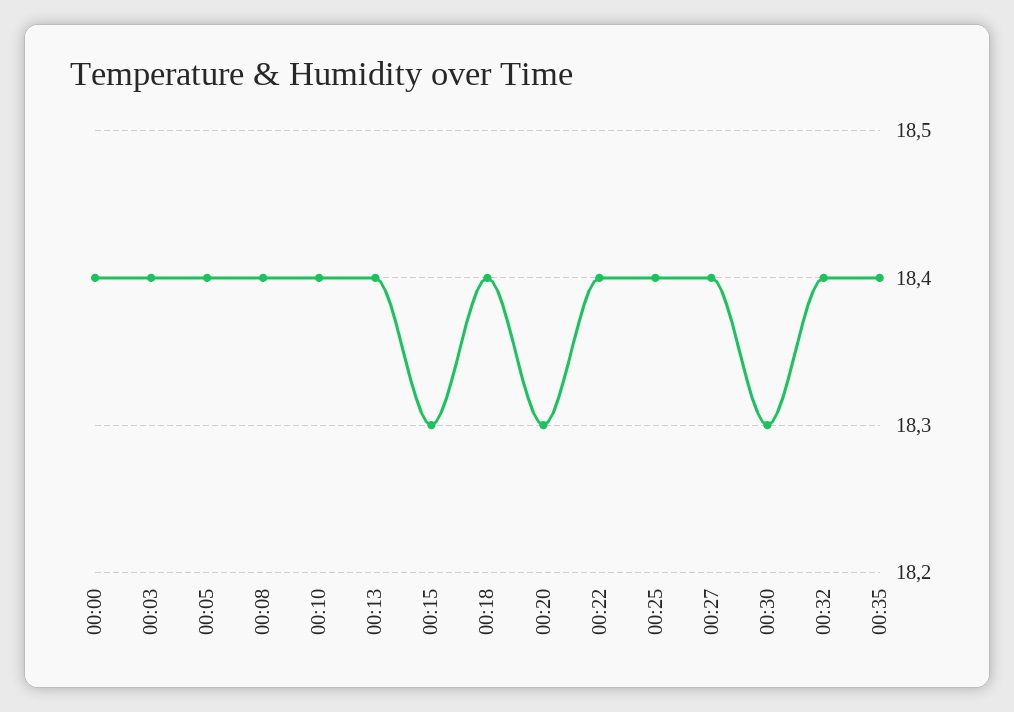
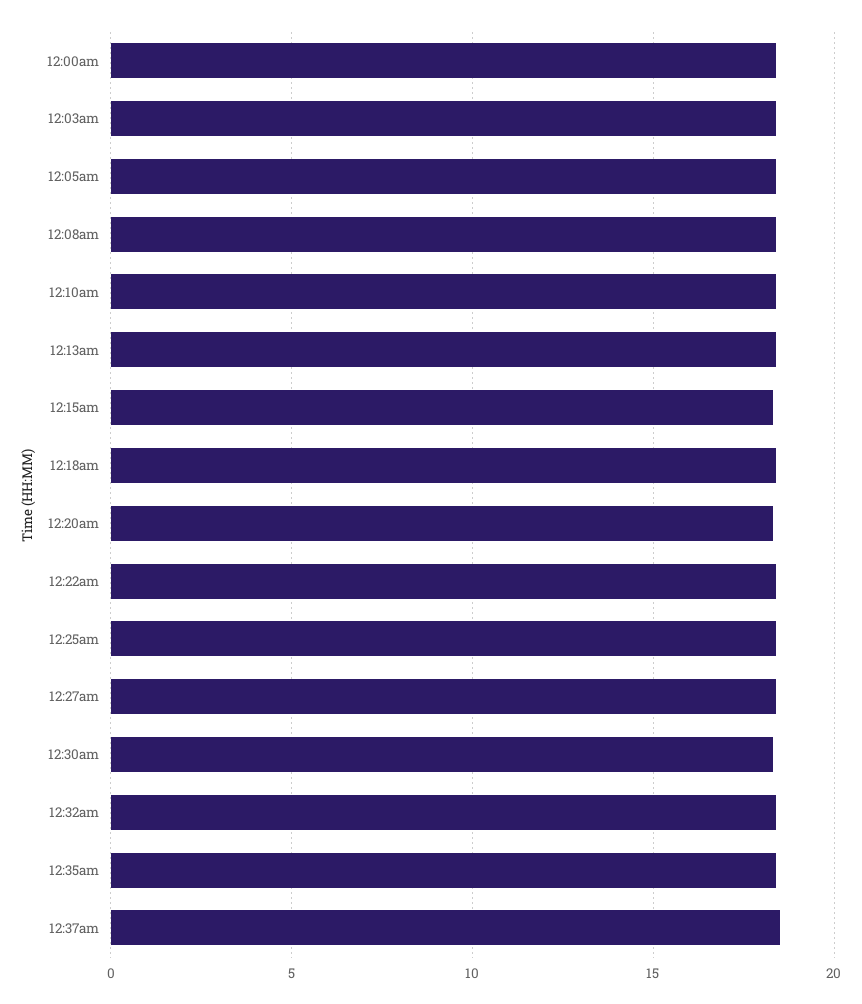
12:37am: none -> 18.5

